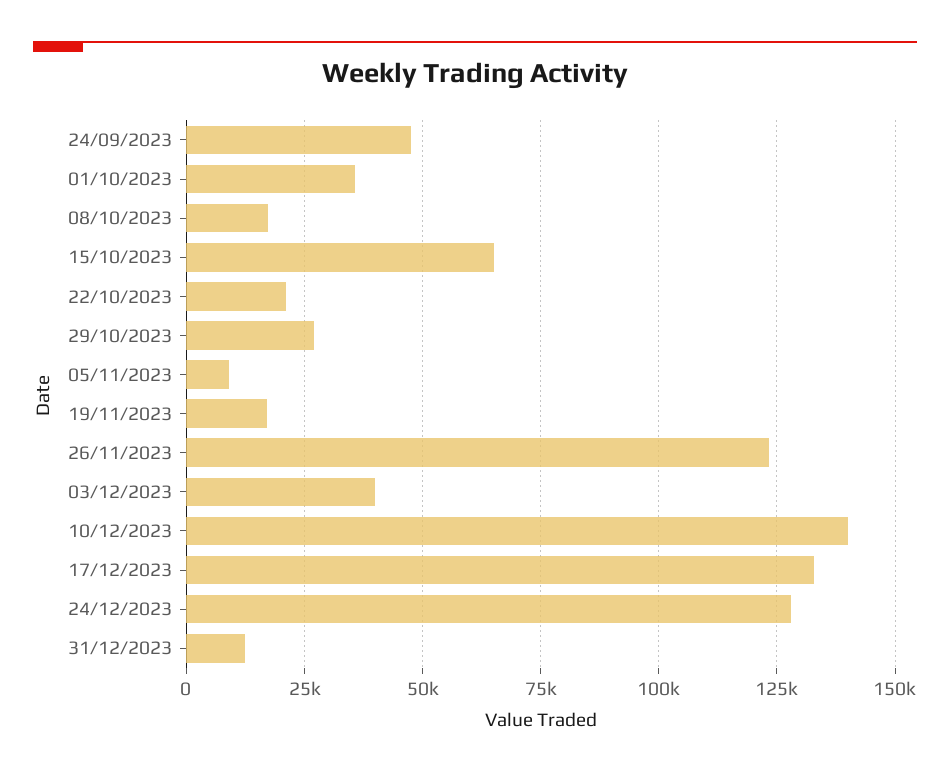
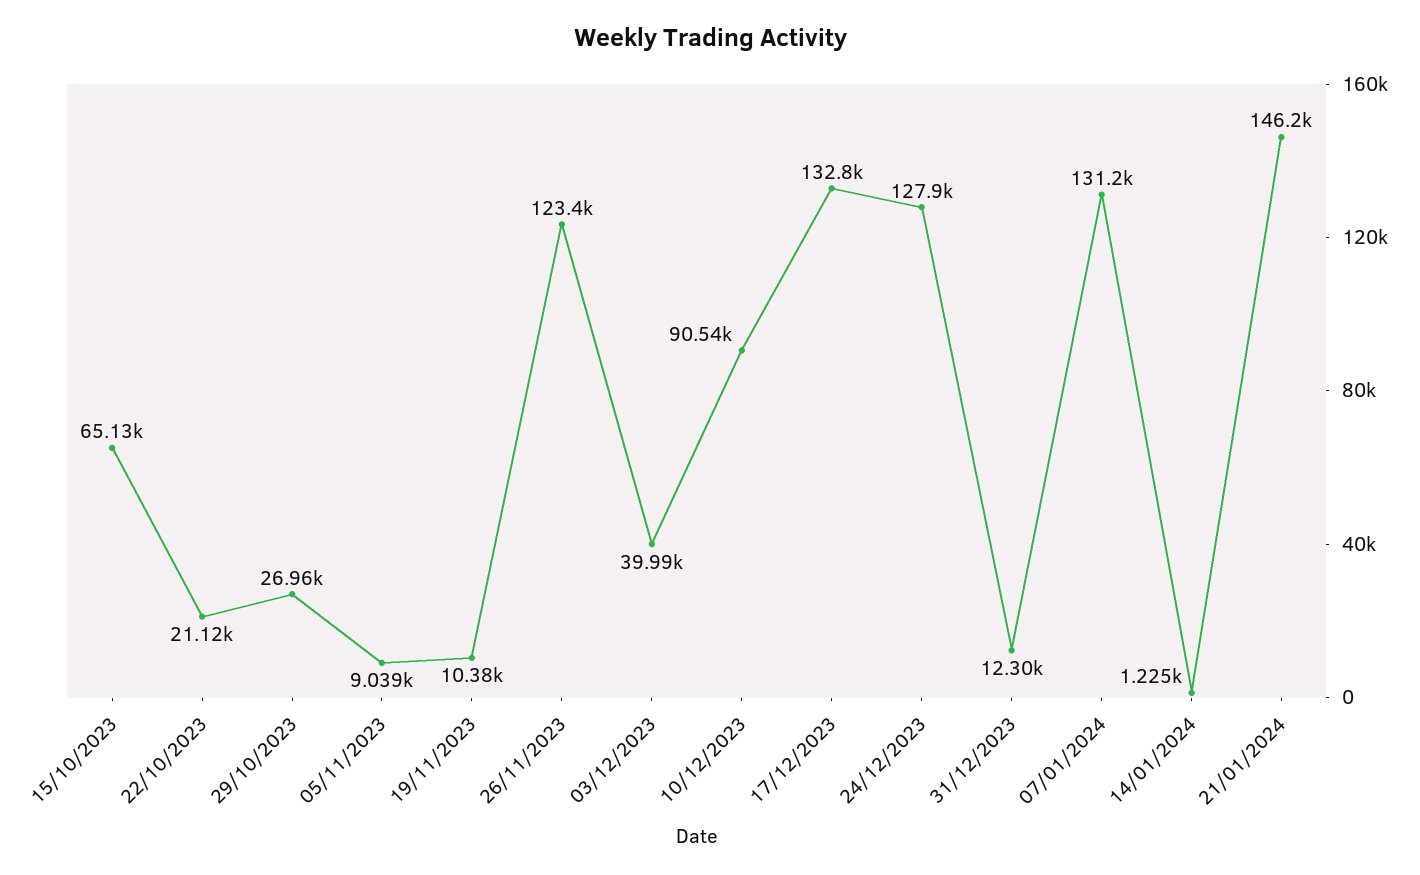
24/09/2023: 47500 -> none
01/10/2023: 35000 -> none
08/10/2023: 17500 -> none
19/11/2023: 17500 -> 10380
10/12/2023: 140000 -> 90540
07/01/2024: none -> 131200
14/01/2024: none -> 1225
21/01/2024: none -> 146200

